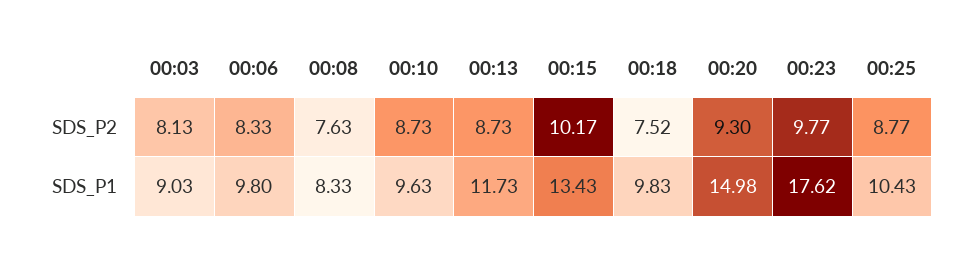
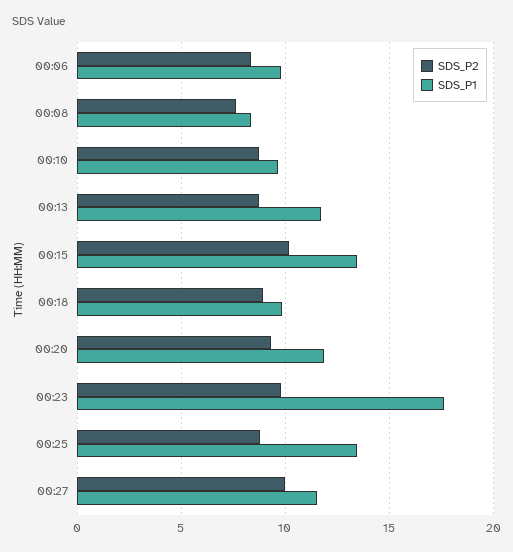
SDS_P2, 00:03: 8.13 -> none
SDS_P2, 00:18: 7.52 -> 9
SDS_P1, 00:03: 9.03 -> none
SDS_P1, 00:20: 14.98 -> 12
SDS_P1, 00:25: 10.43 -> 13.5
SDS_P2, 00:27: none -> 10
SDS_P1, 00:27: none -> 11.5

